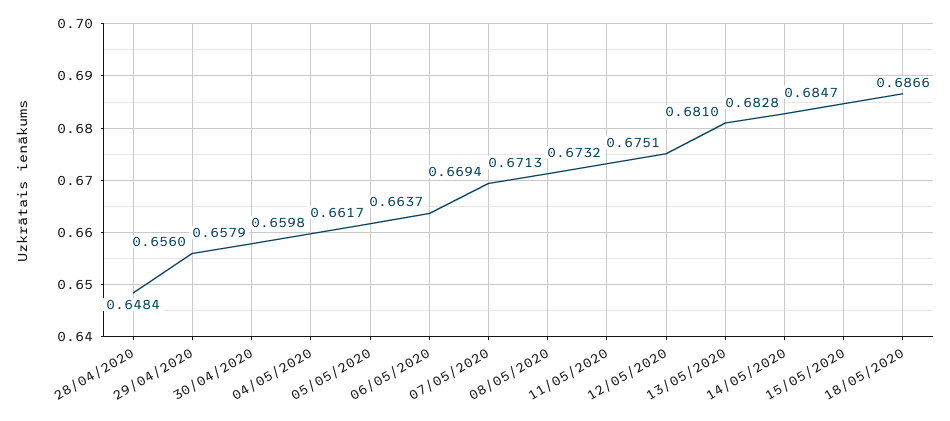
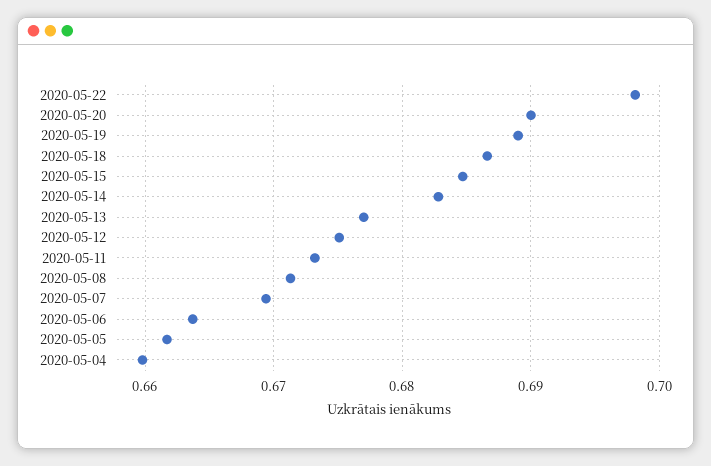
28/04/2020: 0.6484 -> none
29/04/2020: 0.656 -> none
30/04/2020: 0.6579 -> none
13/05/2020: 0.681 -> 0.677
2020-05-22: none -> 0.698
2020-05-20: none -> 0.69
2020-05-19: none -> 0.689

